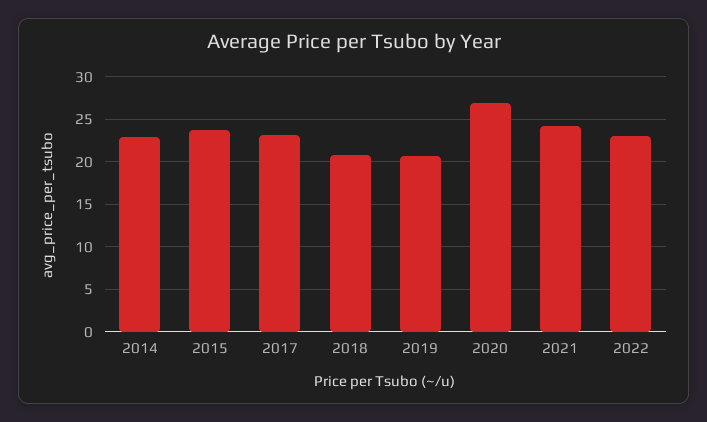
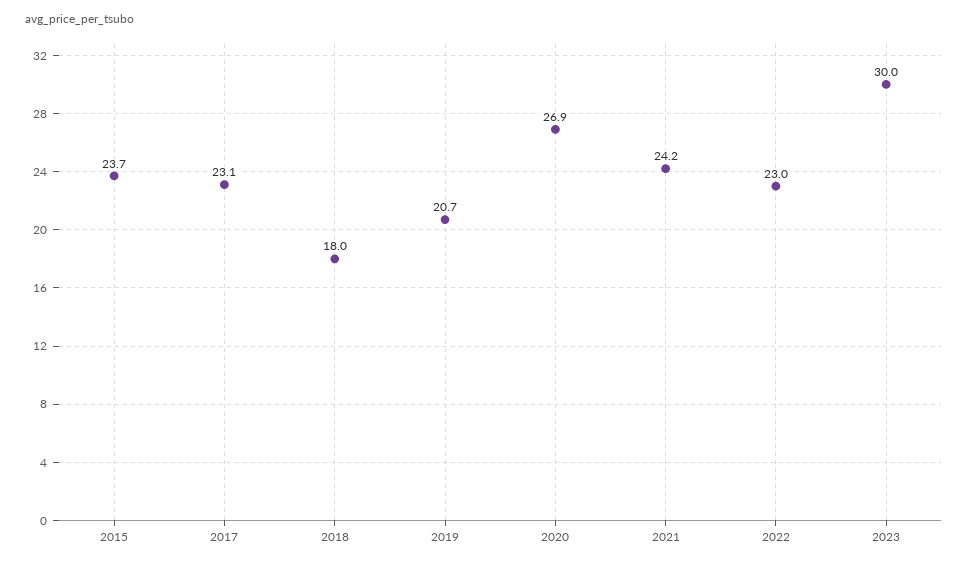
2014: 23 -> none
2018: 21 -> 18
2023: none -> 30

